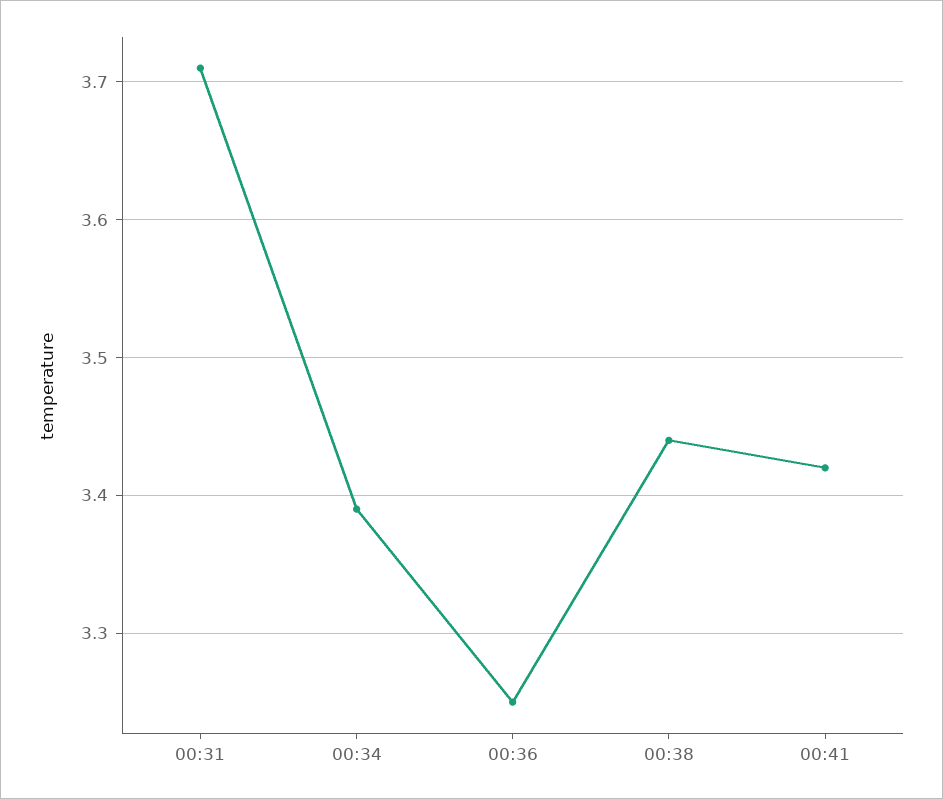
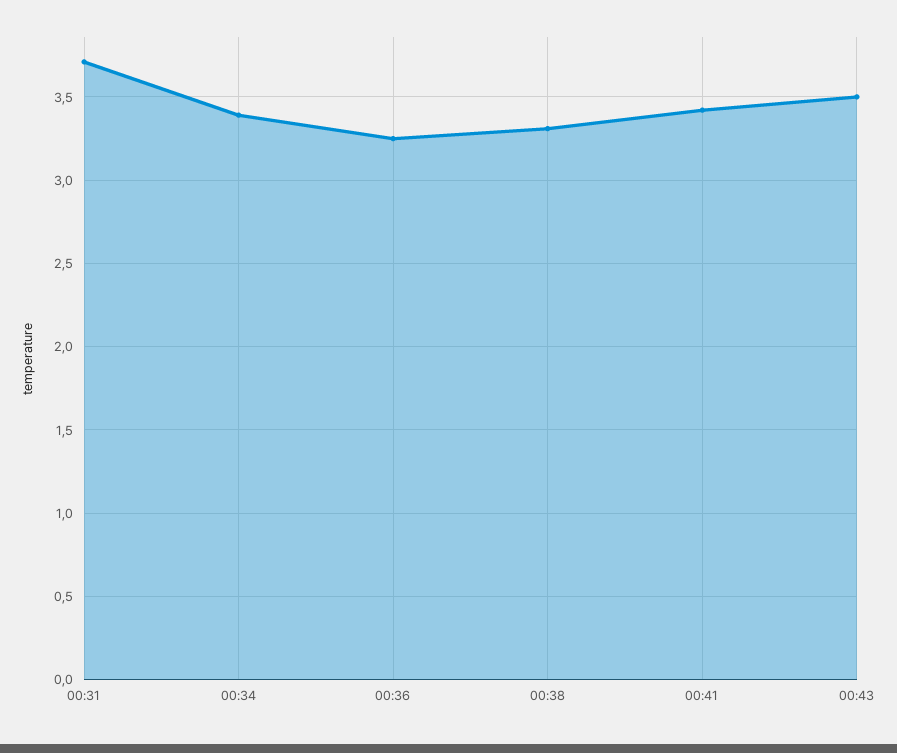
00:38: 3.44 -> 3.3
00:43: none -> 3.5

